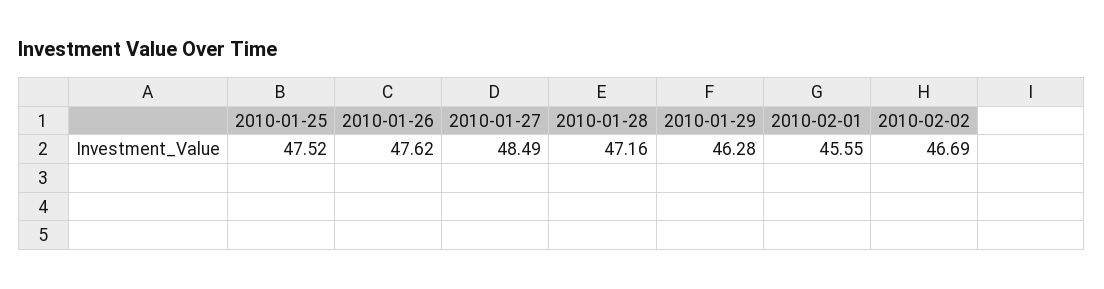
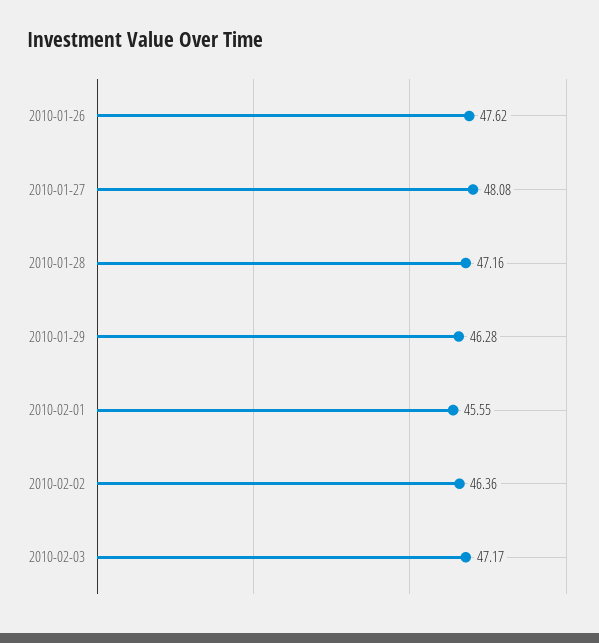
2010-01-25: 47.52 -> none
2010-01-27: 48.49 -> 48.08
2010-02-02: 46.69 -> 46.36
2010-02-03: none -> 47.17

